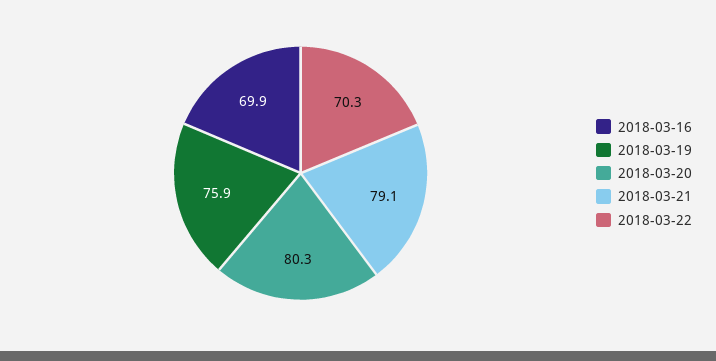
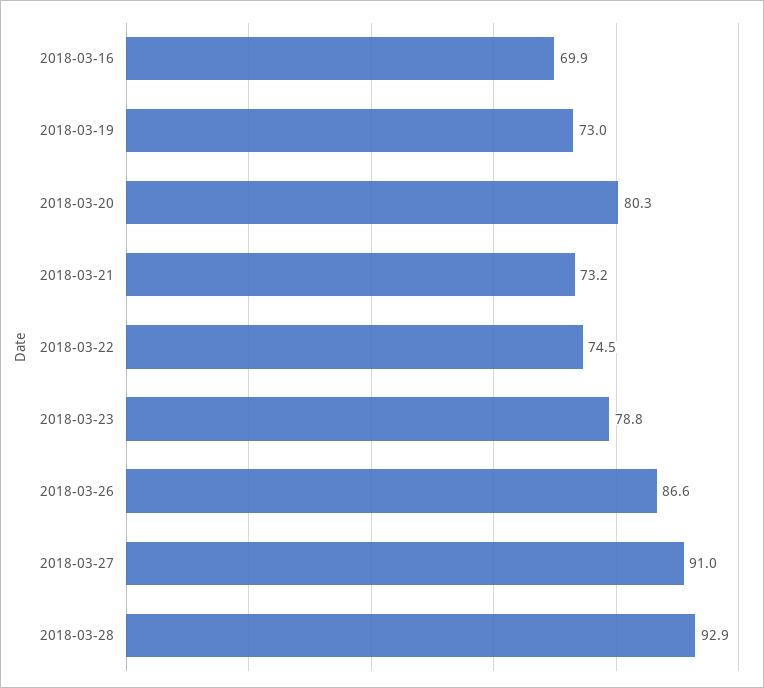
2018-03-19: 75.9 -> 73
2018-03-21: 79.1 -> 73.2
2018-03-22: 70.3 -> 74.5
2018-03-23: none -> 78.8
2018-03-26: none -> 86.6
2018-03-27: none -> 91
2018-03-28: none -> 92.9

